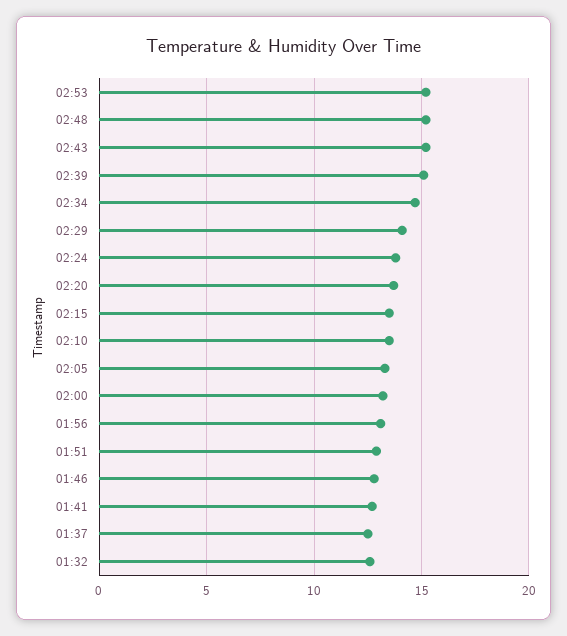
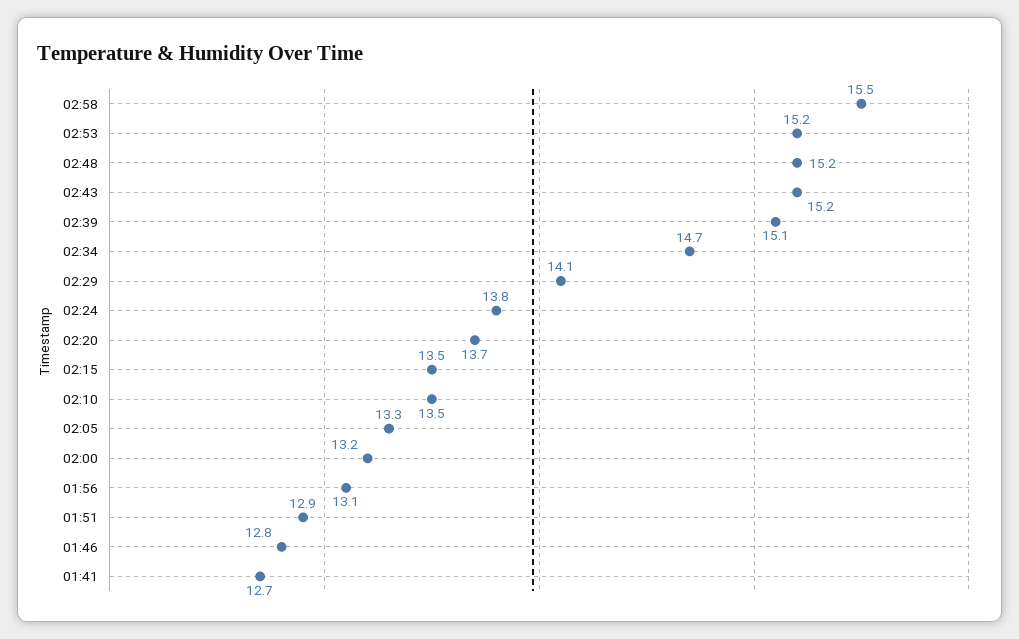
01:37: 12.5 -> none
01:32: 12.5 -> none
02:58: none -> 15.5

